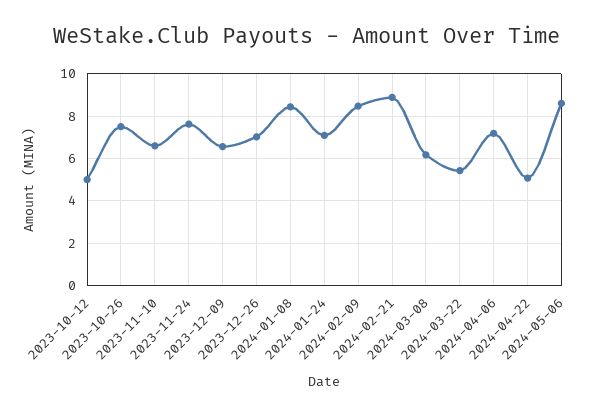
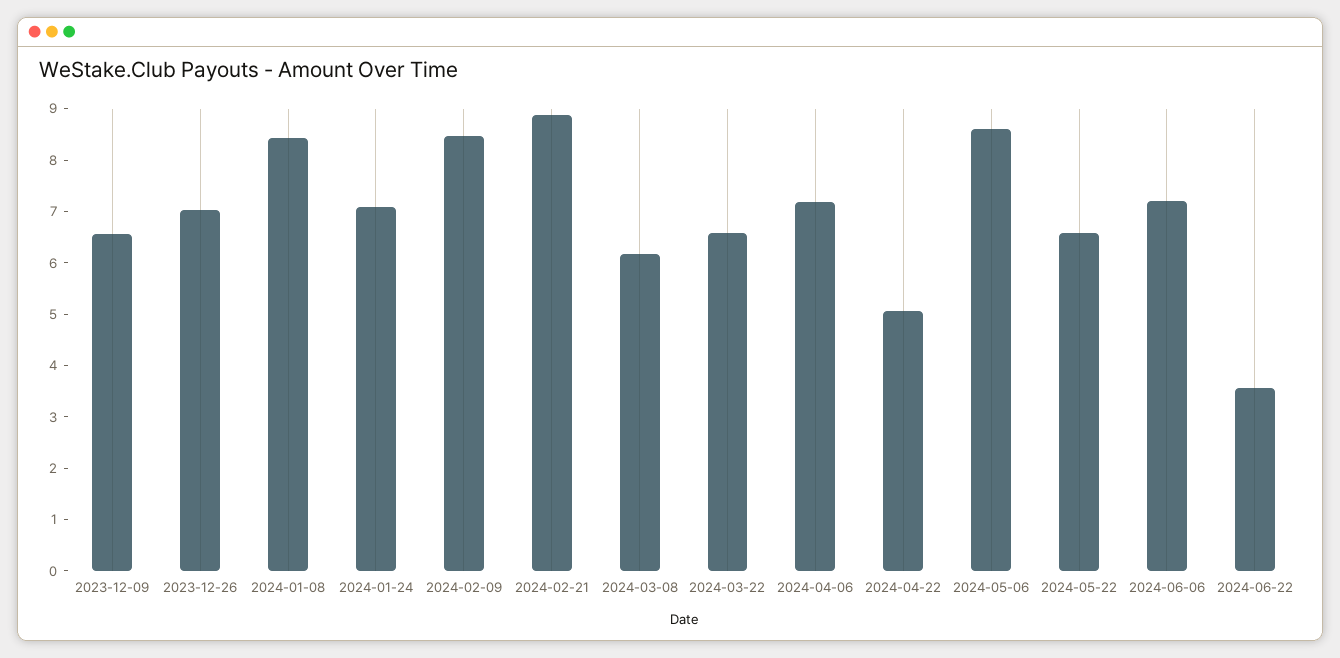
2023-10-12: 5 -> none
2023-10-26: 7.5 -> none
2023-11-10: 6.5 -> none
2023-11-24: 7.5 -> none
2024-03-22: 5.5 -> 6.6
2024-05-22: none -> 6.6
2024-06-06: none -> 7.2
2024-06-22: none -> 3.6

